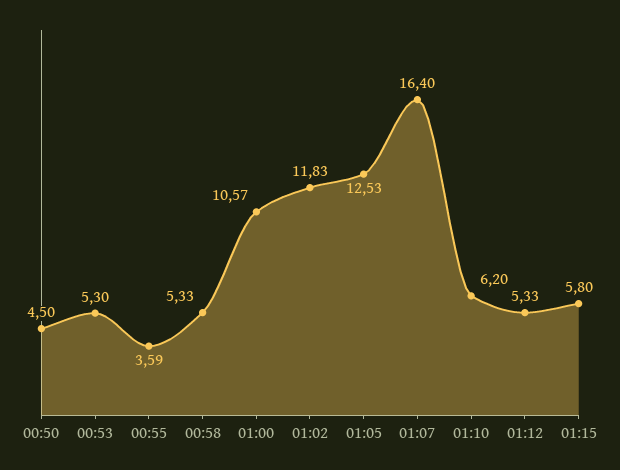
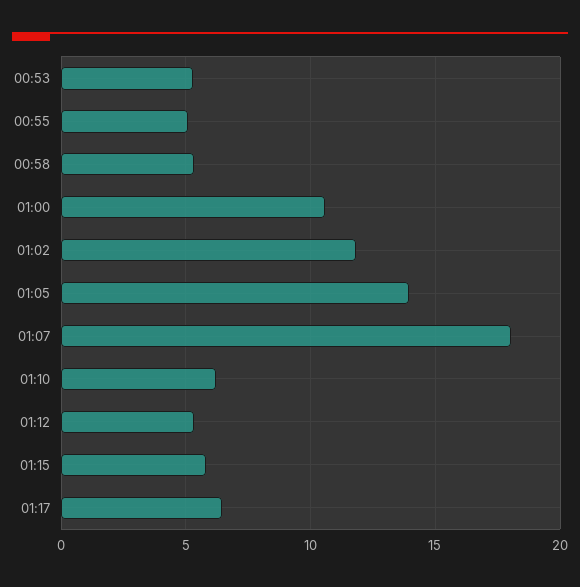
00:50: 4.5 -> none
00:55: 3.59 -> 5
01:05: 12.53 -> 14
01:07: 16.4 -> 18
01:17: none -> 6.5

